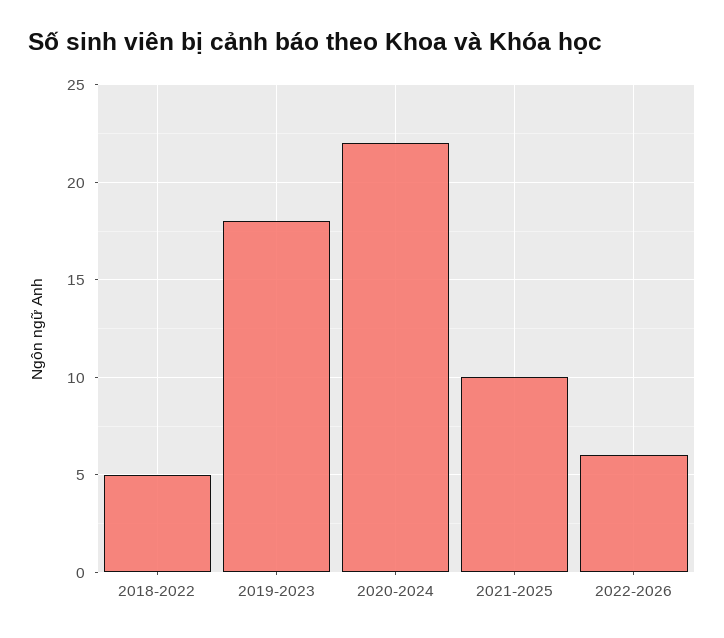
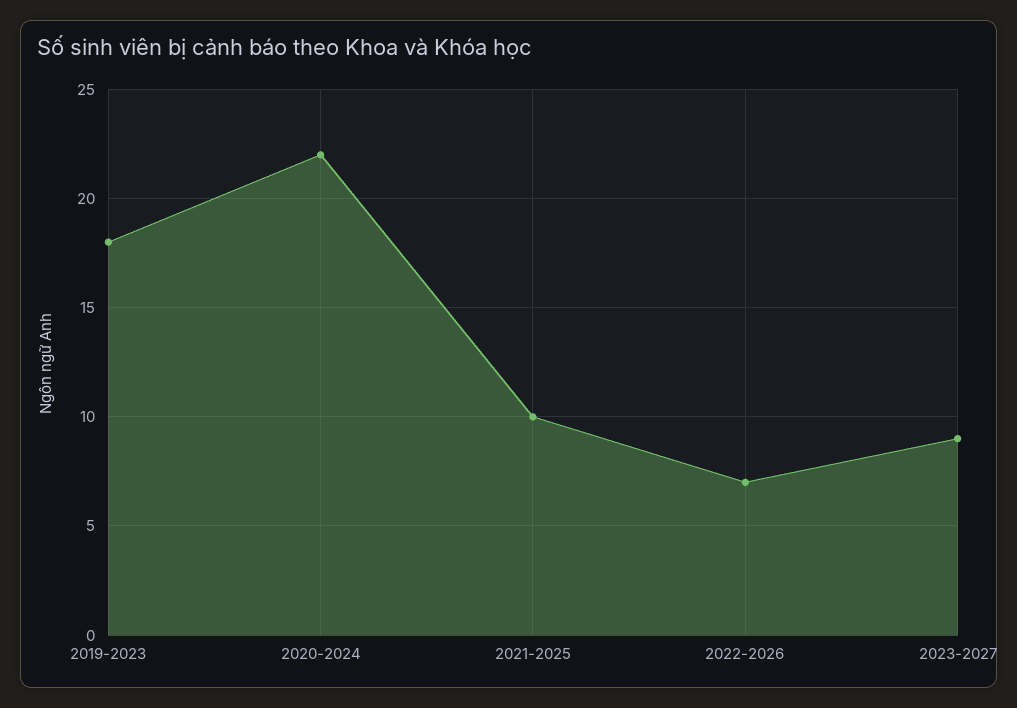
2018-2022: 5 -> none
2022-2026: 6 -> 7
2023-2027: none -> 9

